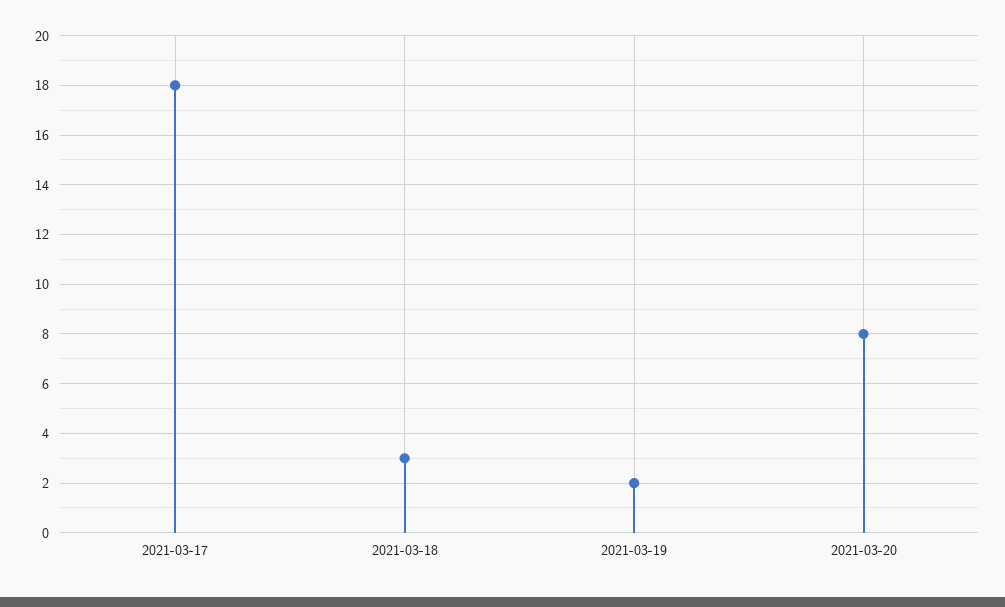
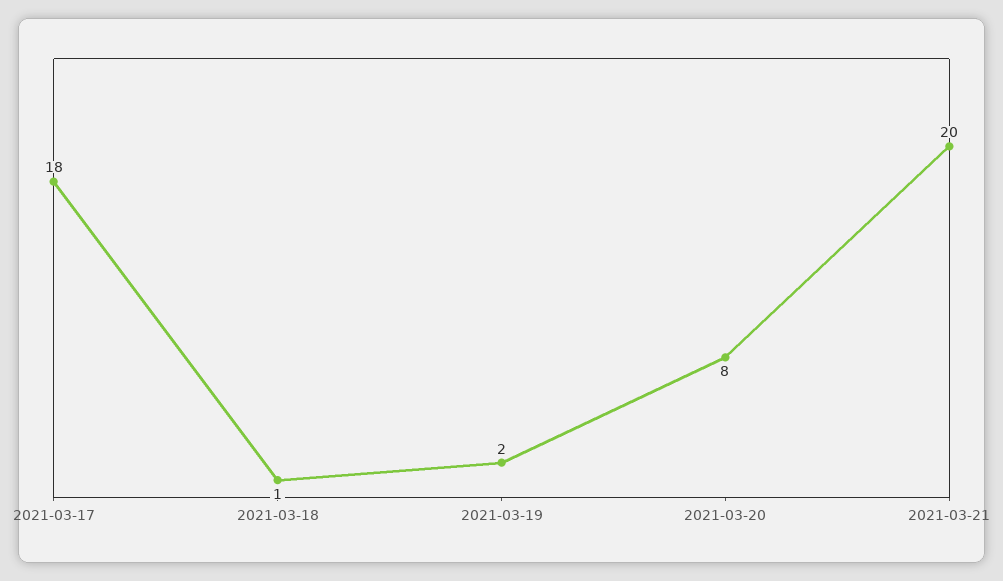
2021-03-18: 3 -> 1
2021-03-21: none -> 20

